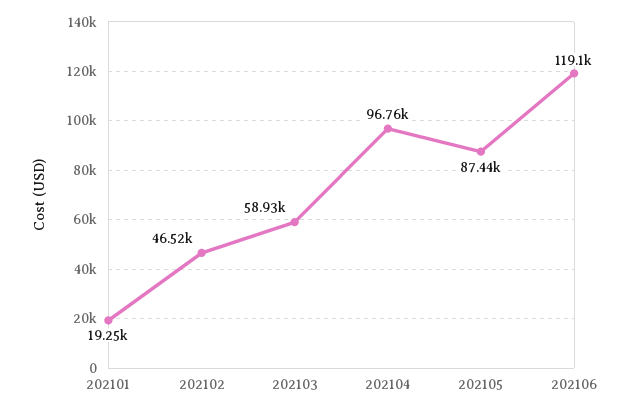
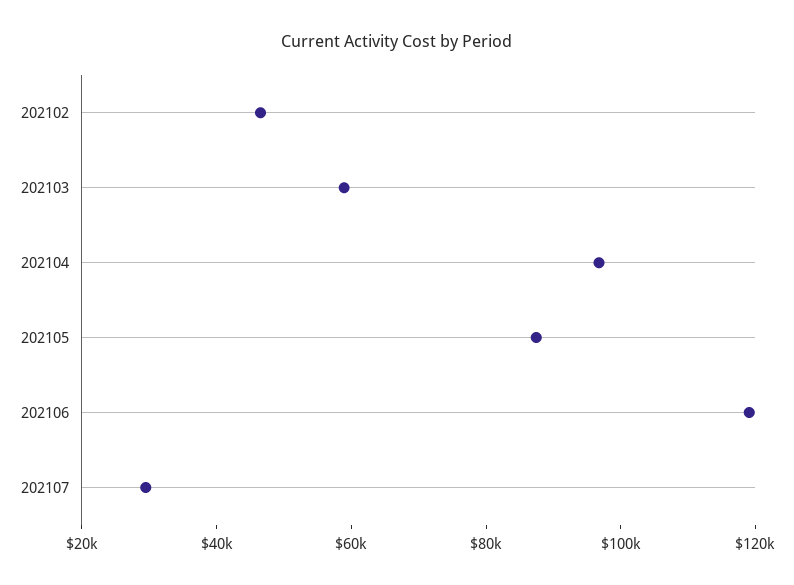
202101: 19250 -> none
202107: none -> 30000

